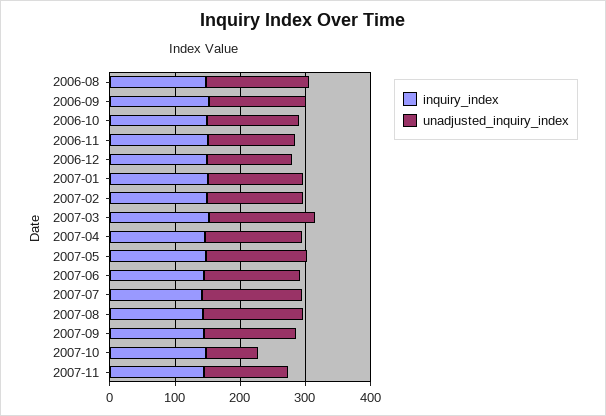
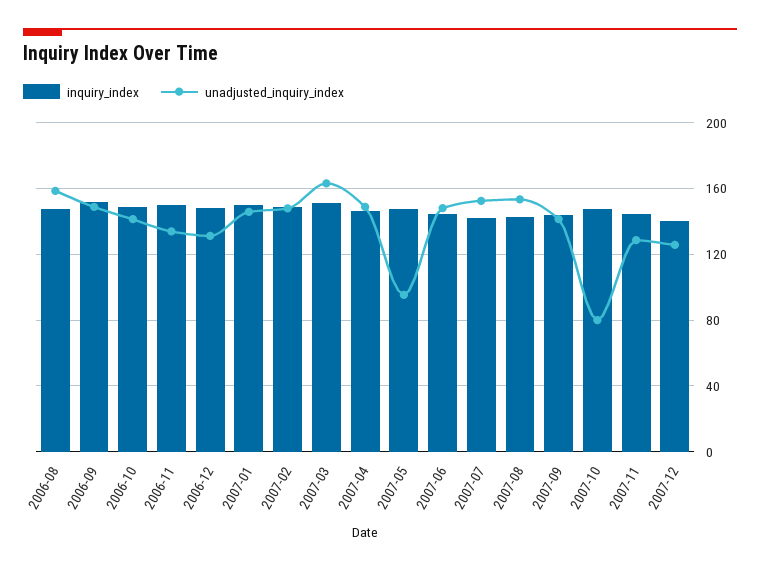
unadjusted_inquiry_index, 2007-05: 160 -> 95
inquiry_index, 2007-12: none -> 140
unadjusted_inquiry_index, 2007-12: none -> 125

